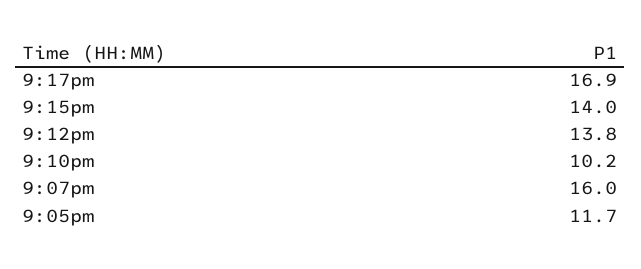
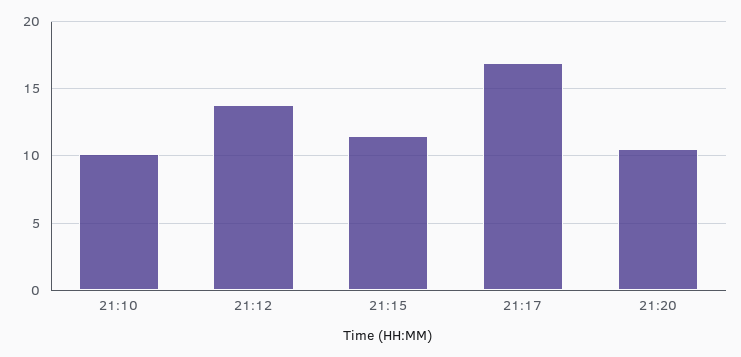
9:15pm: 14 -> 11.5
9:07pm: 16 -> none
9:05pm: 11.7 -> none
21:20: none -> 10.5

